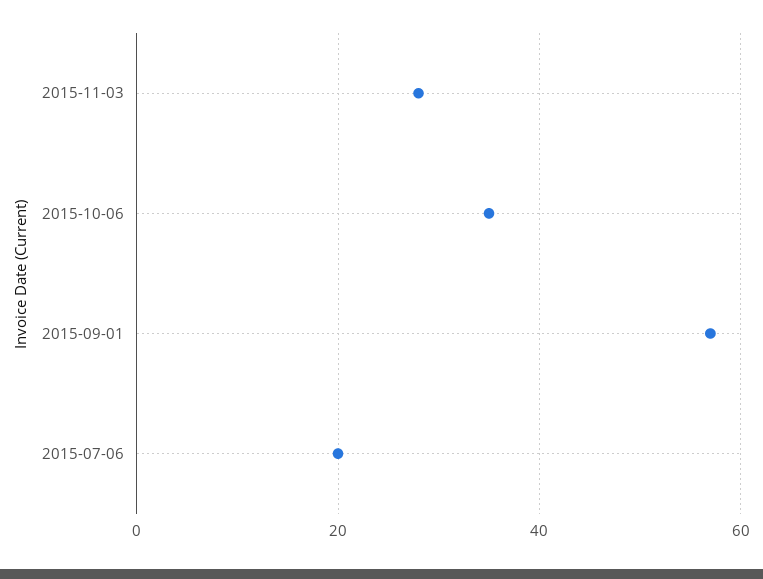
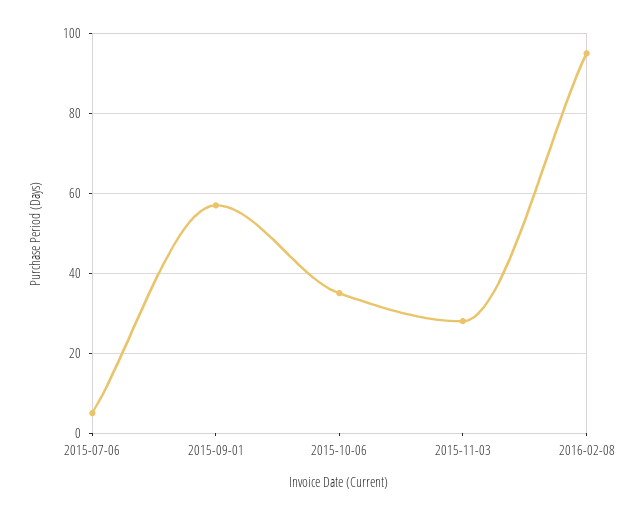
2015-07-06: 20 -> 5
2016-02-08: none -> 95

